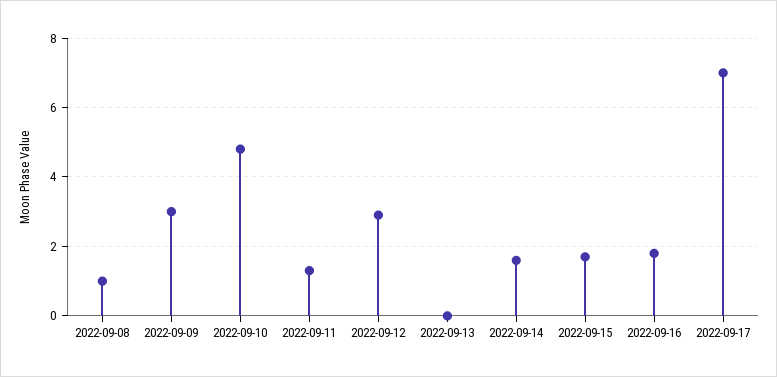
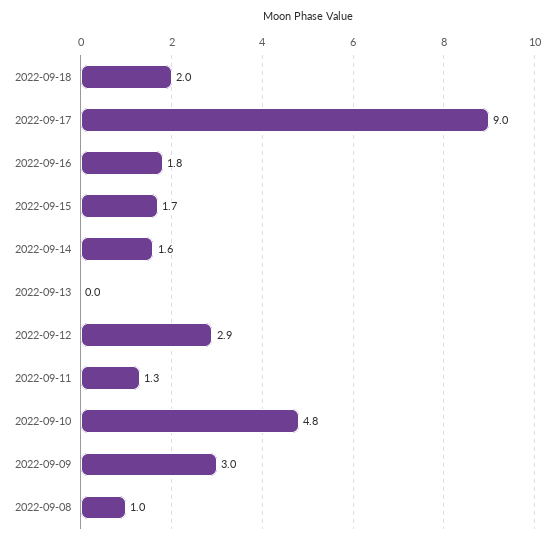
2022-09-17: 7 -> 9
2022-09-18: none -> 2

